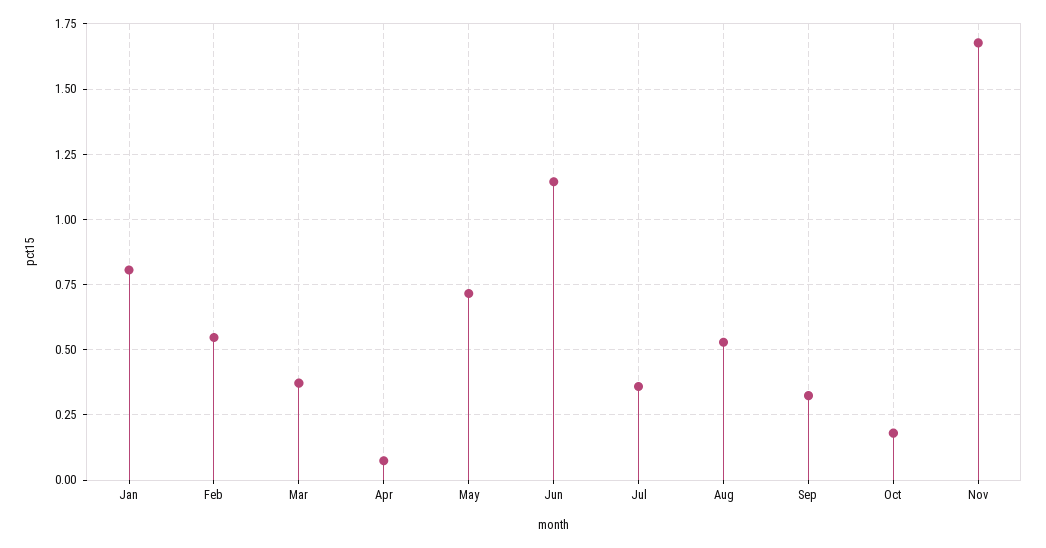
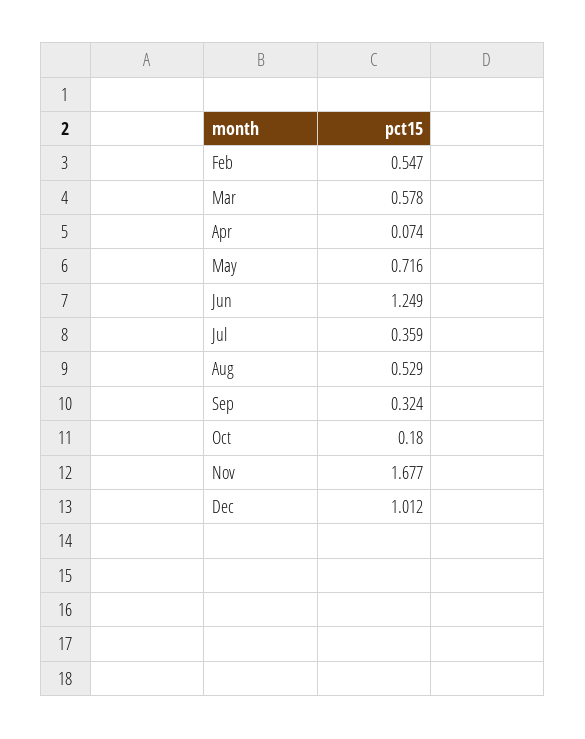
Jan: 0.8 -> none
Mar: 0.375 -> 0.578
Jun: 1.15 -> 1.249
Dec: none -> 1.012

